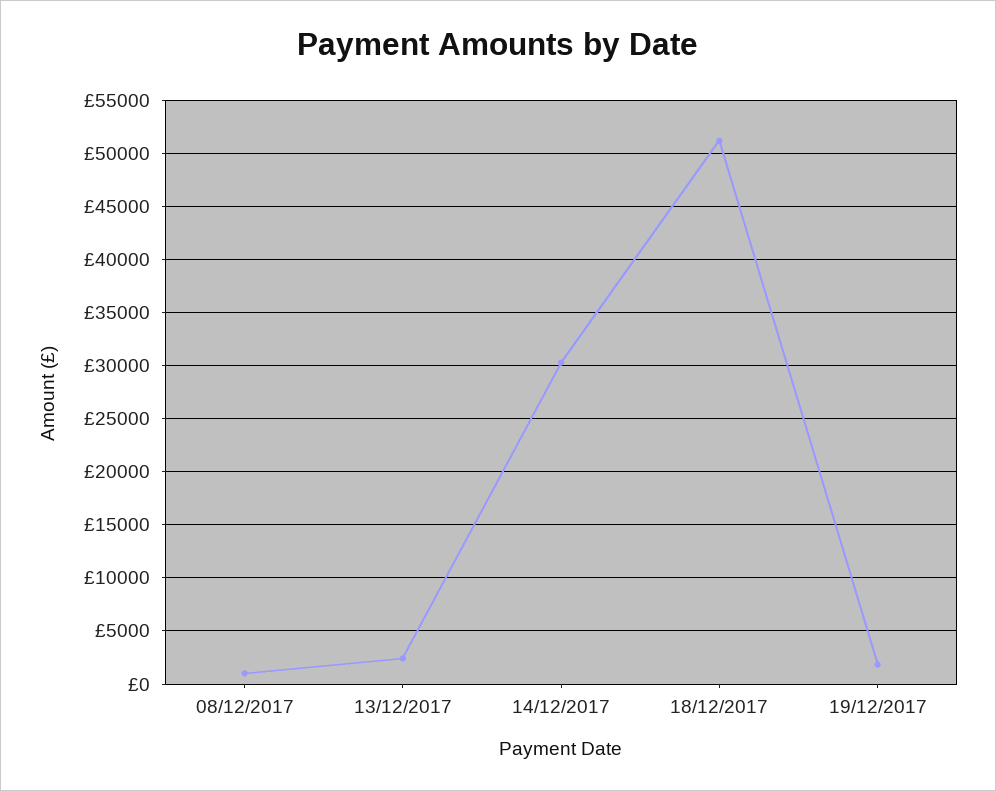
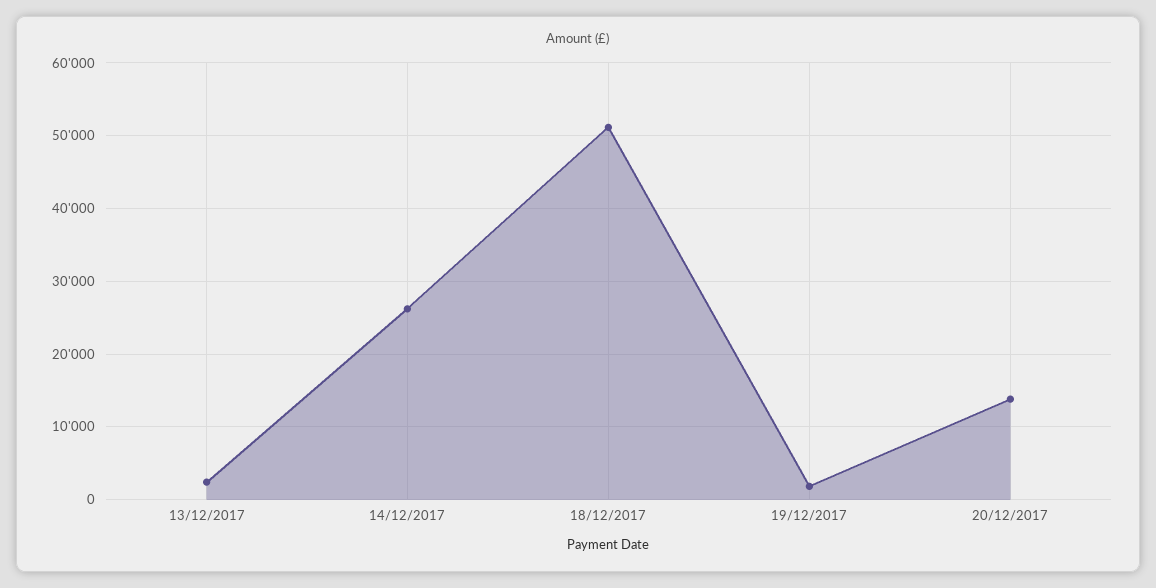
08/12/2017: 1000 -> none
14/12/2017: 30000 -> 26000
20/12/2017: none -> 14000

